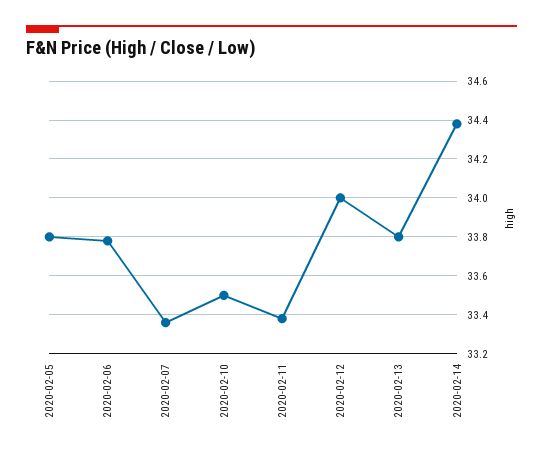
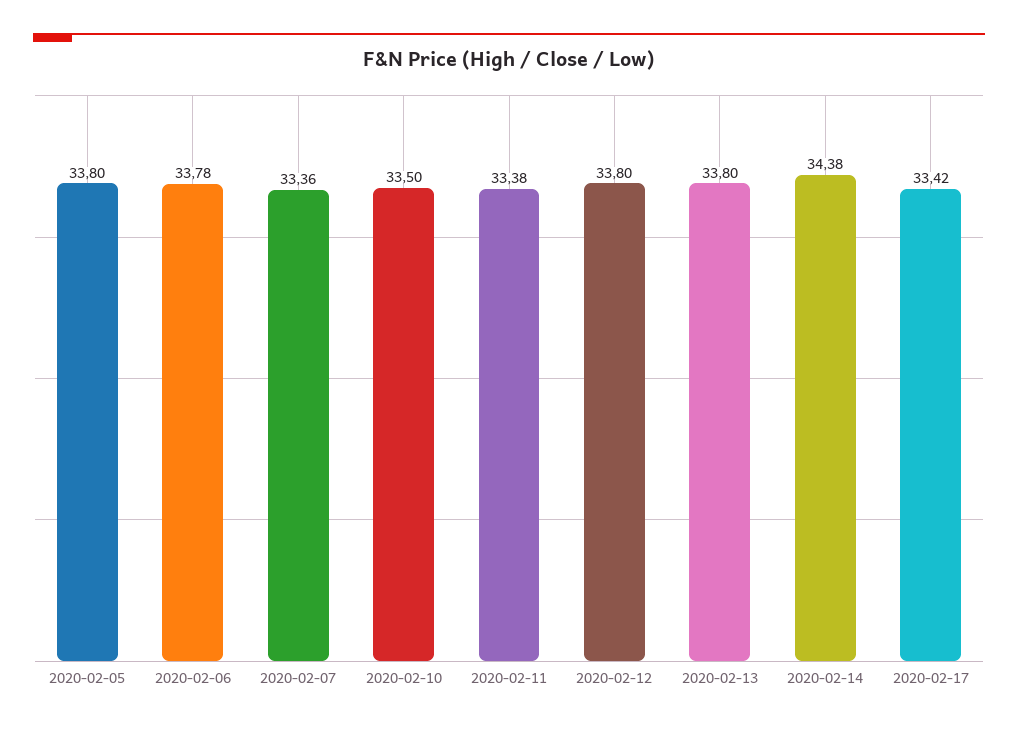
2020-02-12: 34 -> 33.8
2020-02-17: none -> 33.42

